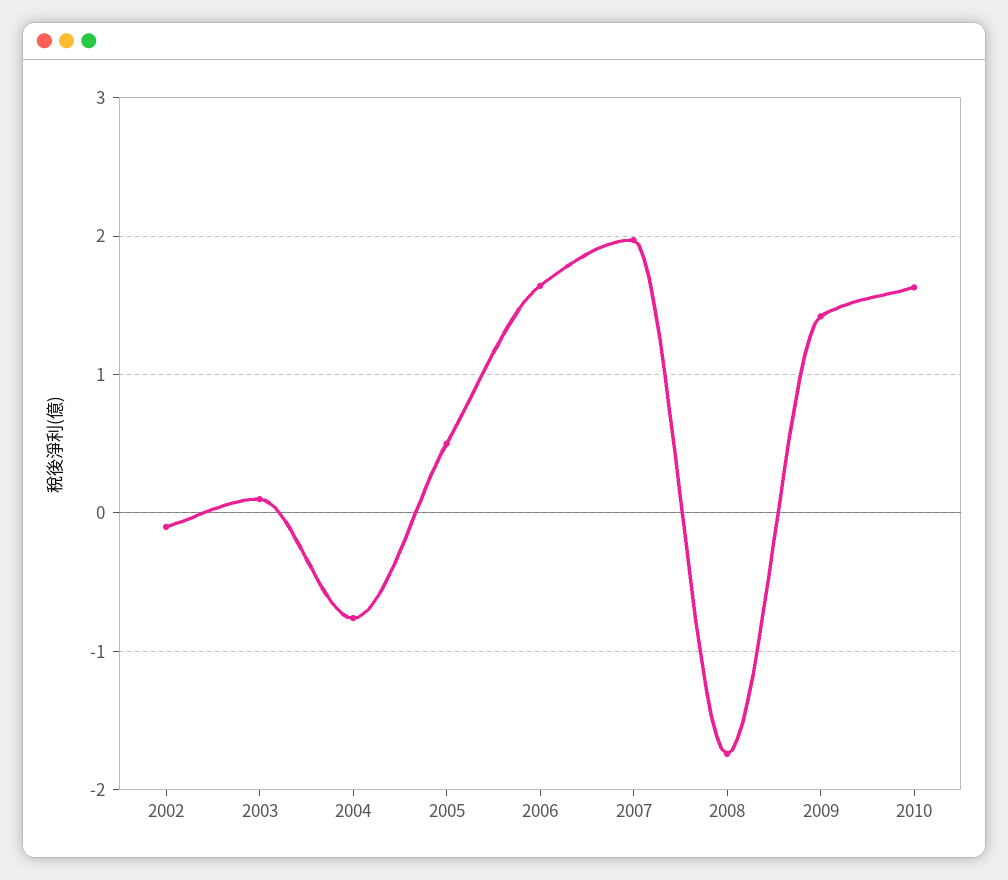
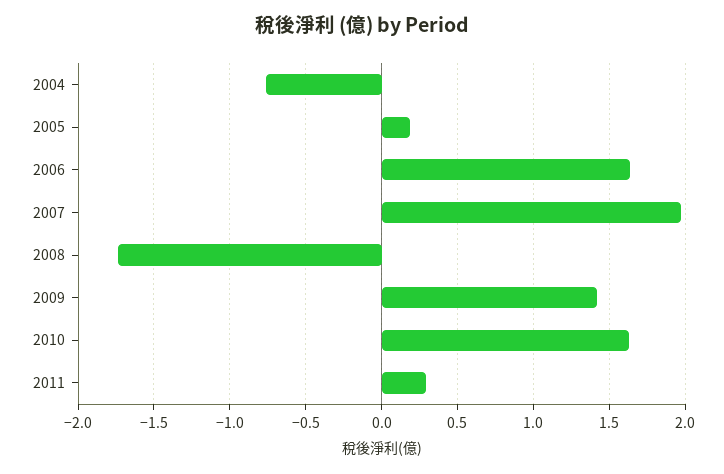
2002: -0.1 -> none
2003: 0.1 -> none
2005: 0.5 -> 0.2
2011: none -> 0.3

